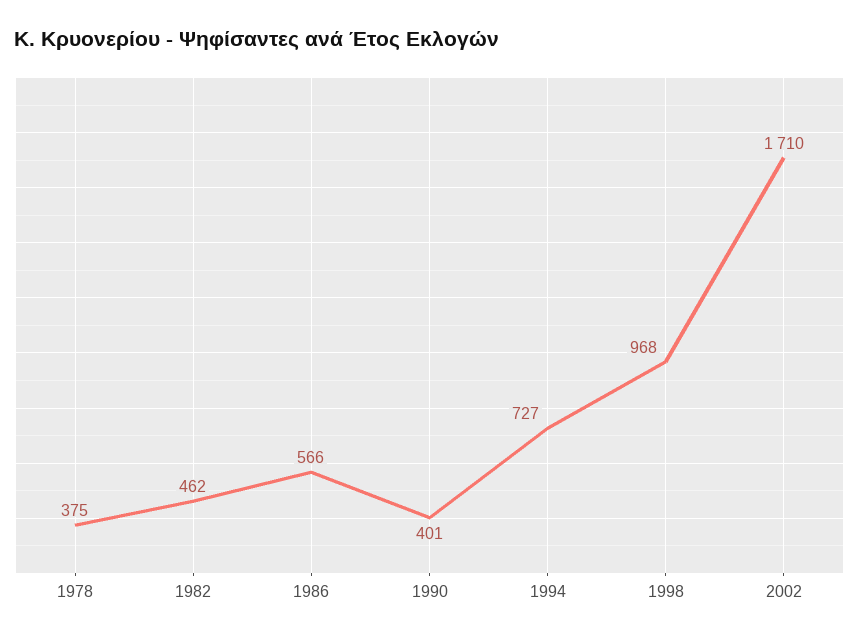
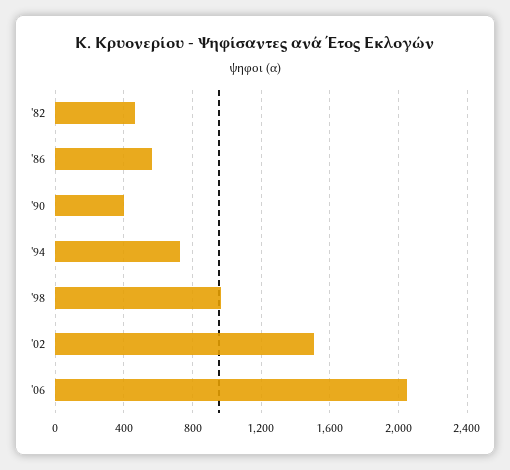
1978: 375 -> none
2002: 1710 -> 1500
'06: none -> 2050

